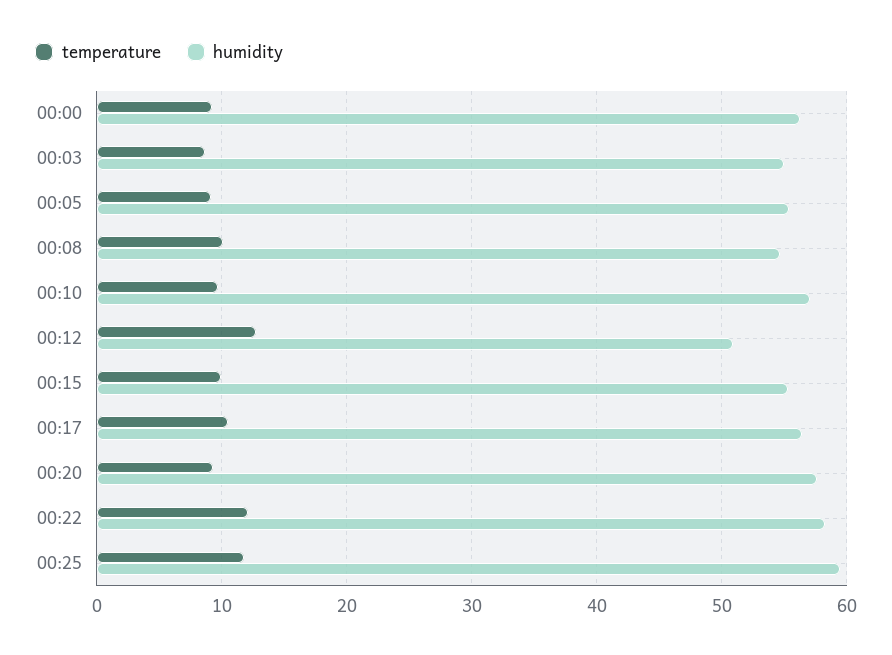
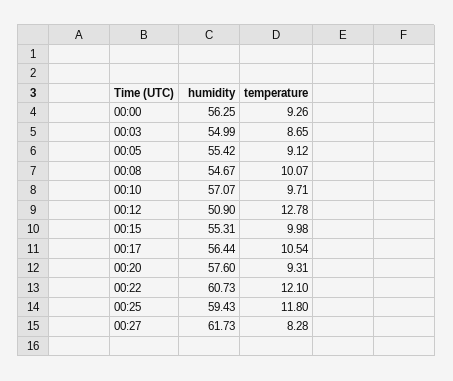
humidity, 00:22: 58 -> 60.73
humidity, 00:27: none -> 61.73
temperature, 00:27: none -> 8.28

